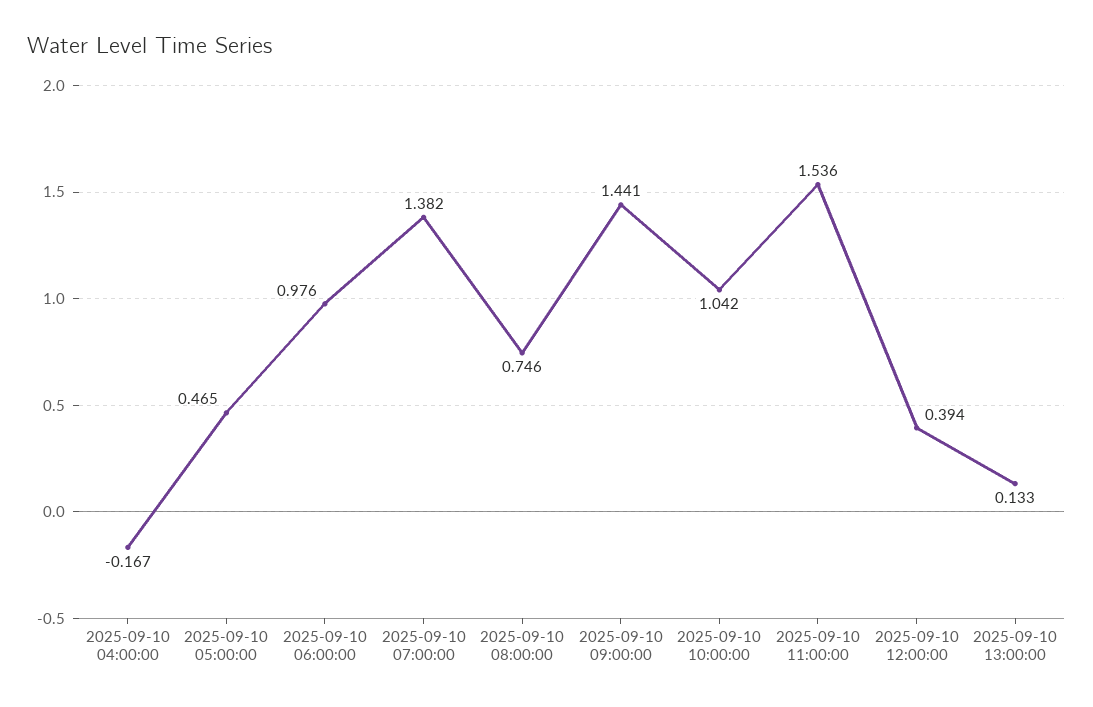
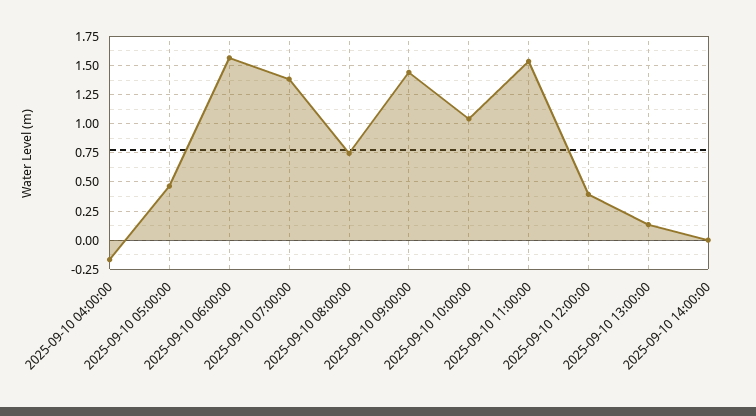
2025-09-10 06:00:00: 0.976 -> 1.5
2025-09-10 14:00:00: none -> 0

